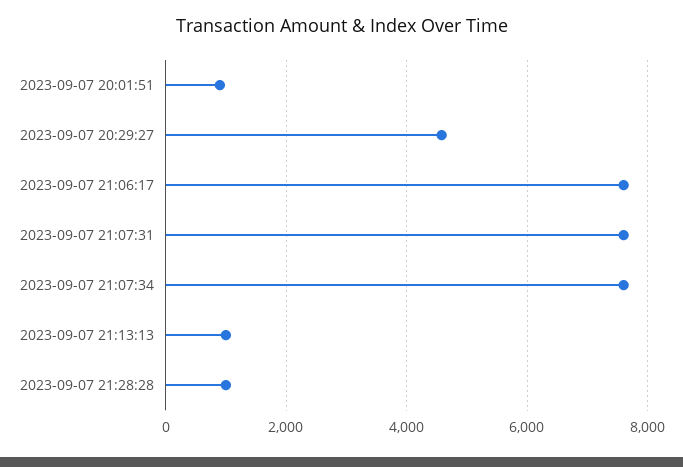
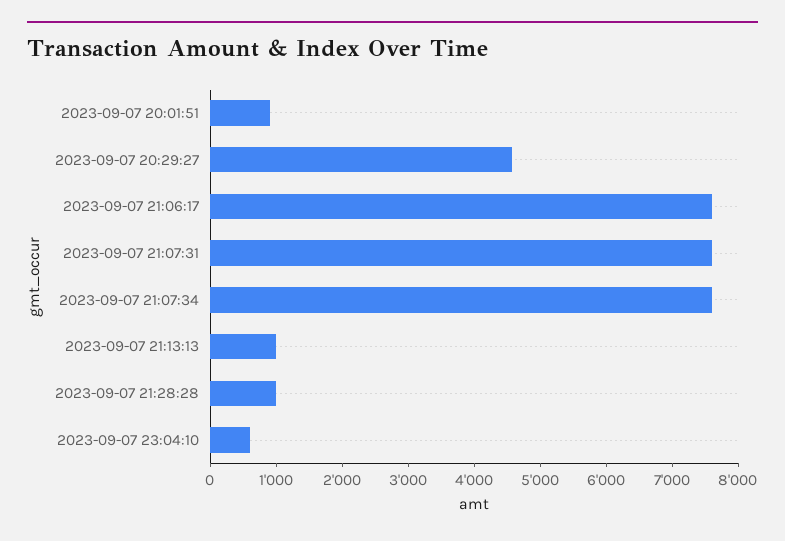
2023-09-07 23:04:10: none -> 600

